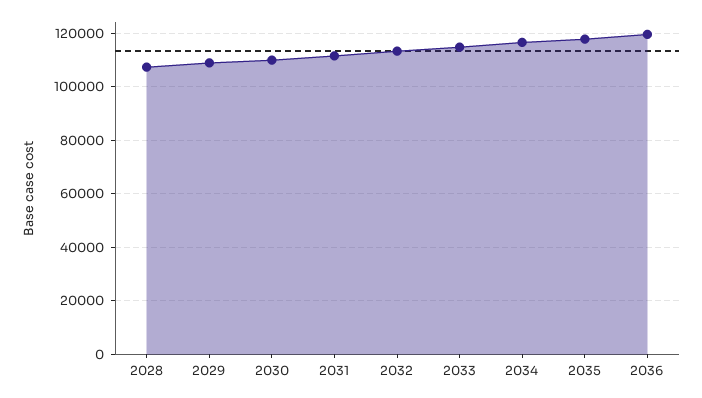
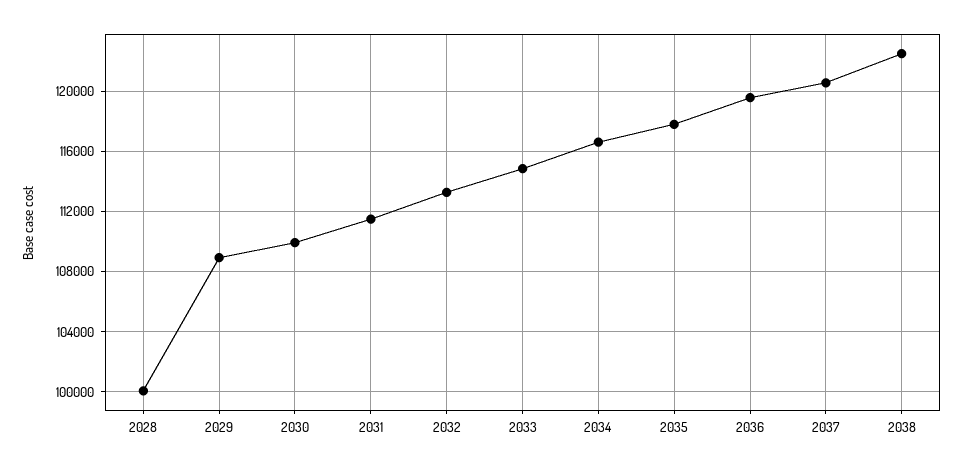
2028: 107500 -> 100000
2037: none -> 120500
2038: none -> 122500

